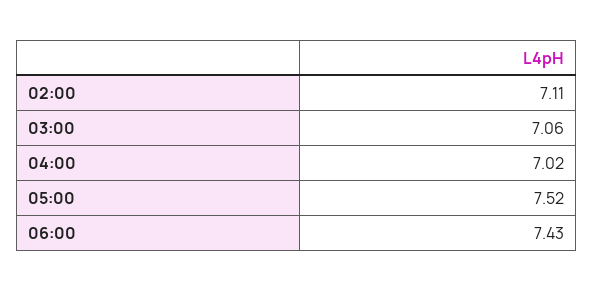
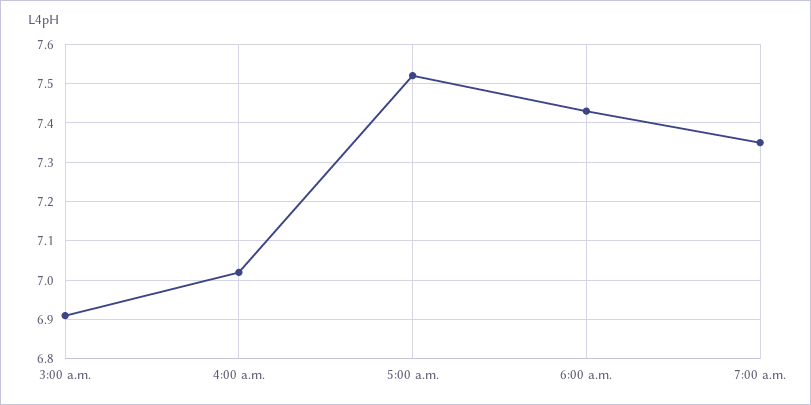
02:00: 7.11 -> none
03:00: 7.06 -> 6.9
7:00 a.m.: none -> 7.35

